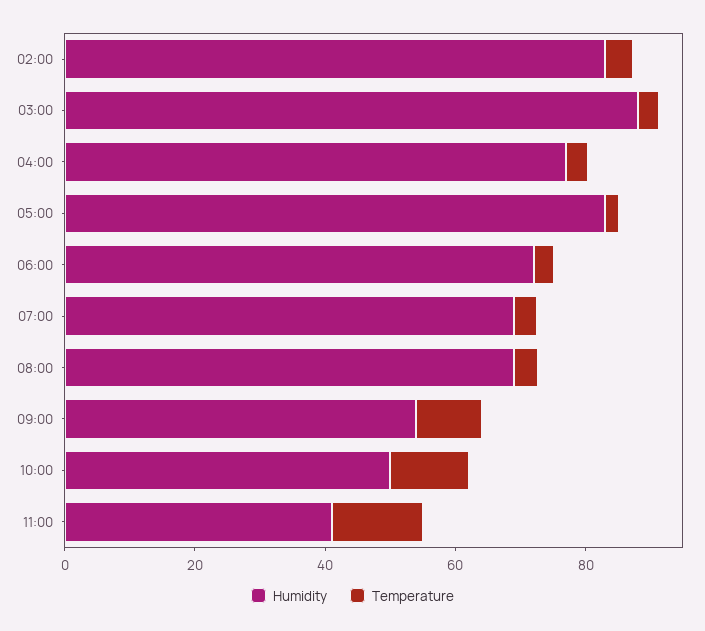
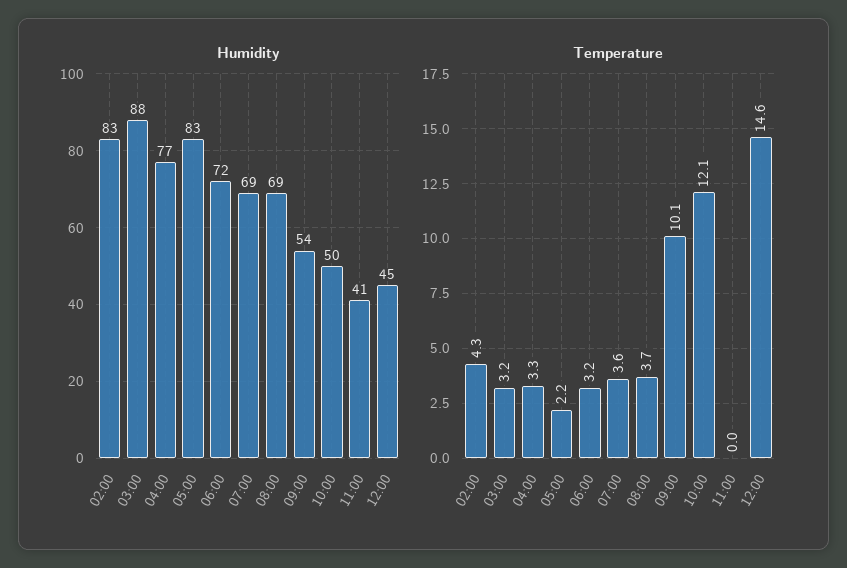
Temperature, 11:00: 15 -> 0
Humidity, 12:00: none -> 45
Temperature, 12:00: none -> 14.6

